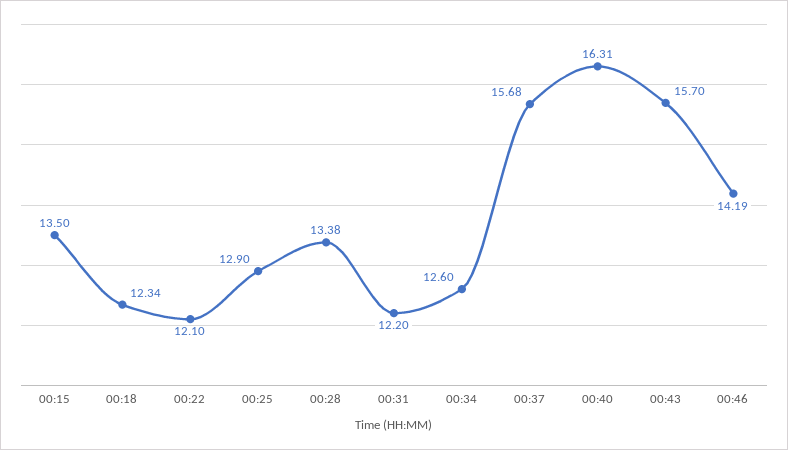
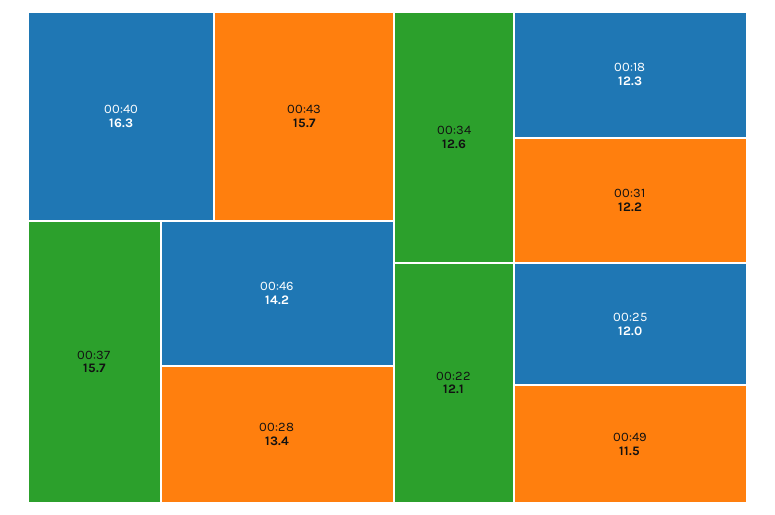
00:15: 13.5 -> none
00:25: 12.9 -> 12
00:49: none -> 11.5

